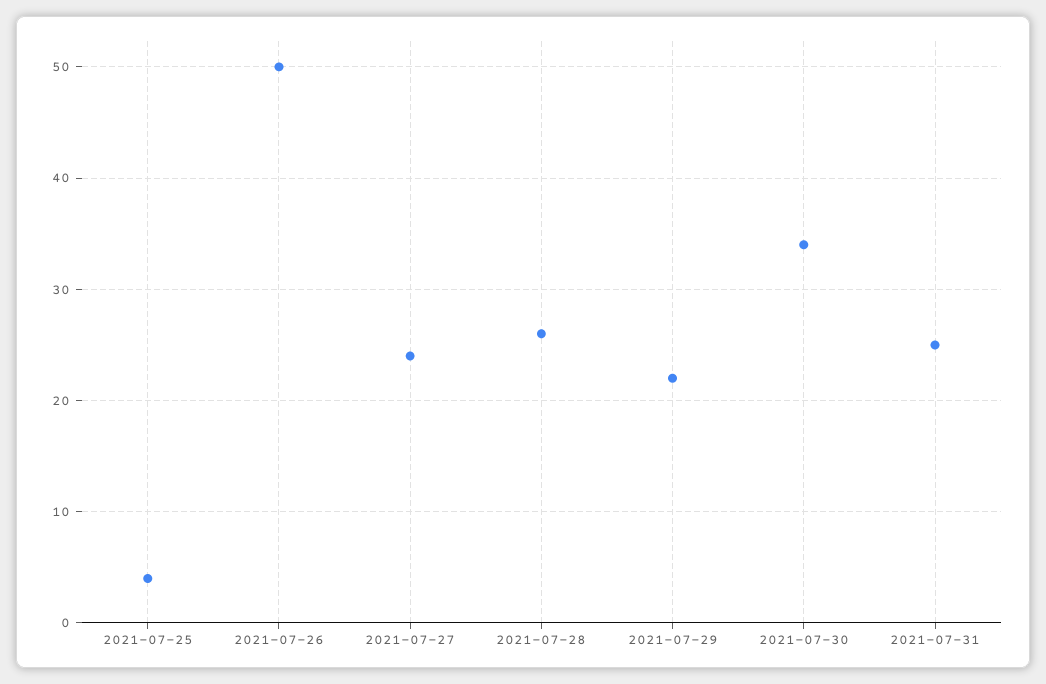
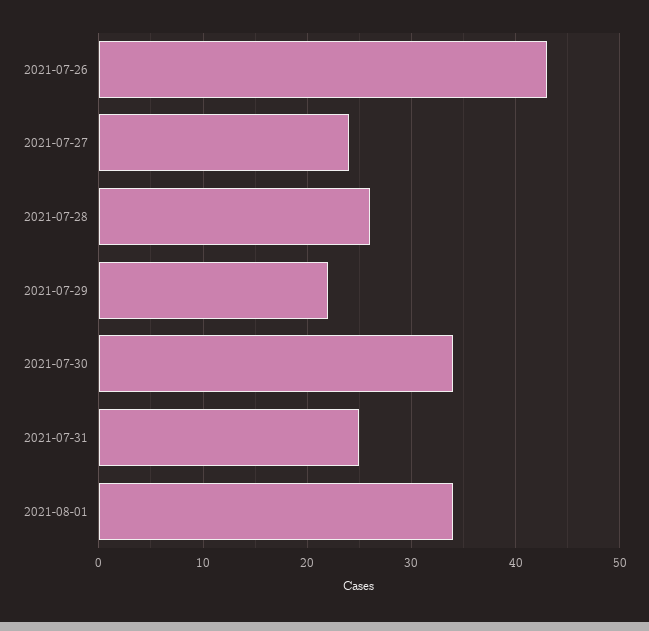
2021-07-25: 4 -> none
2021-07-26: 50 -> 43
2021-08-01: none -> 34

